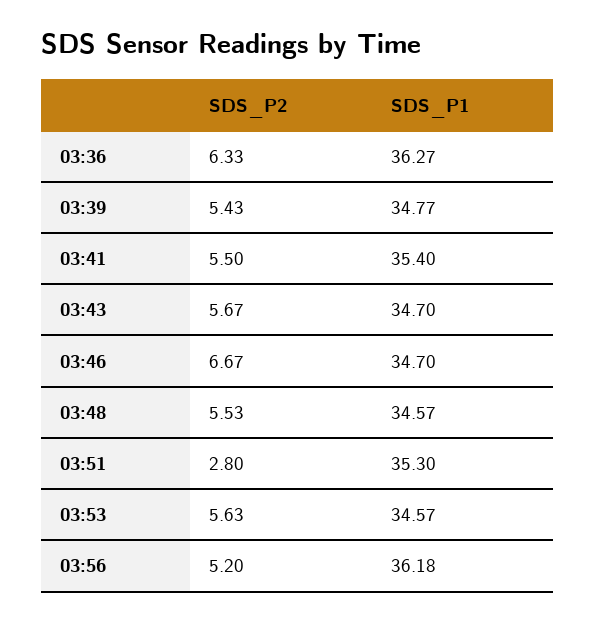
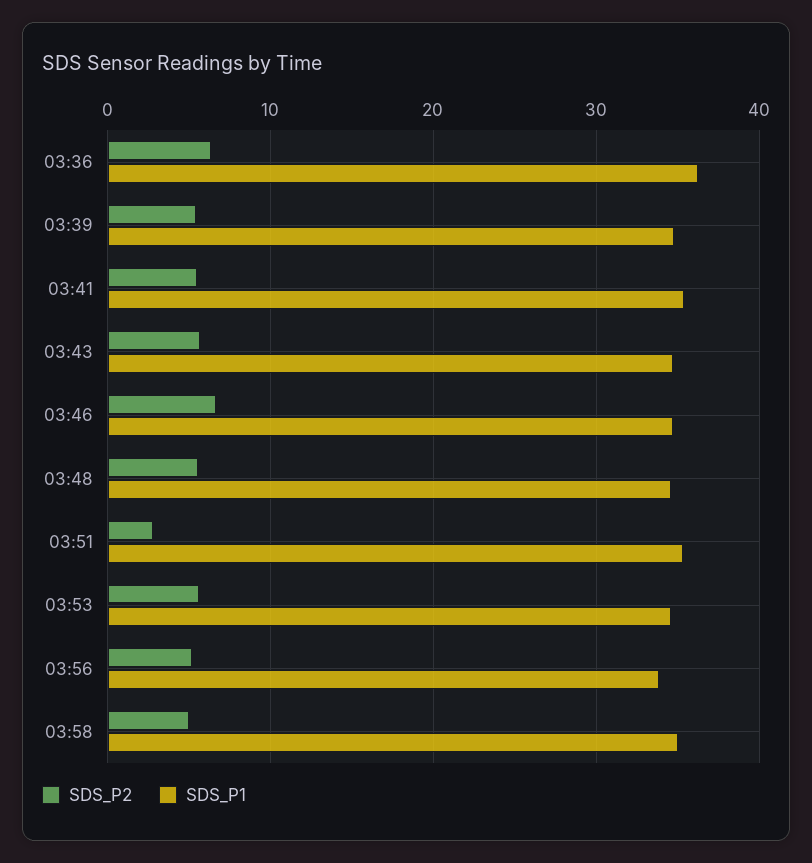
SDS_P1, 03:56: 36.18 -> 34
SDS_P2, 03:58: none -> 5
SDS_P1, 03:58: none -> 35

